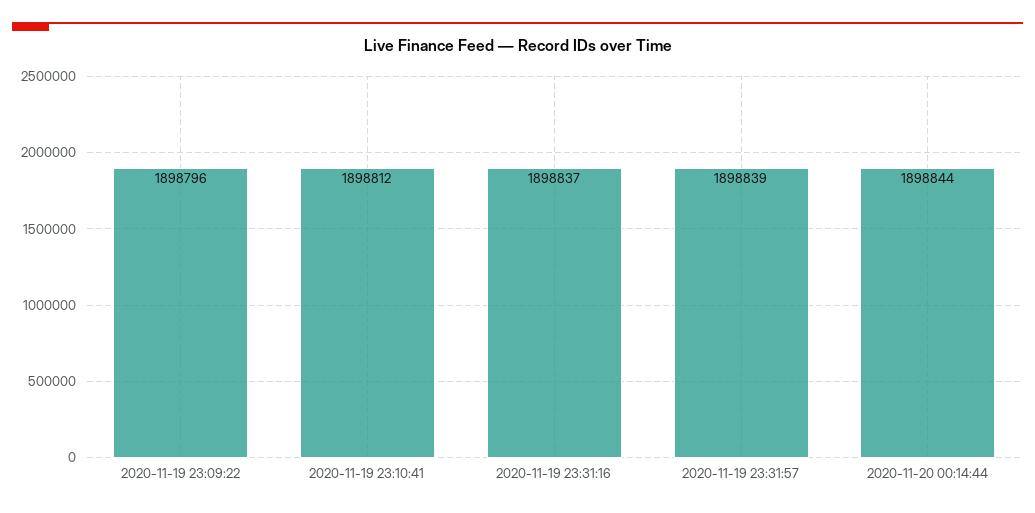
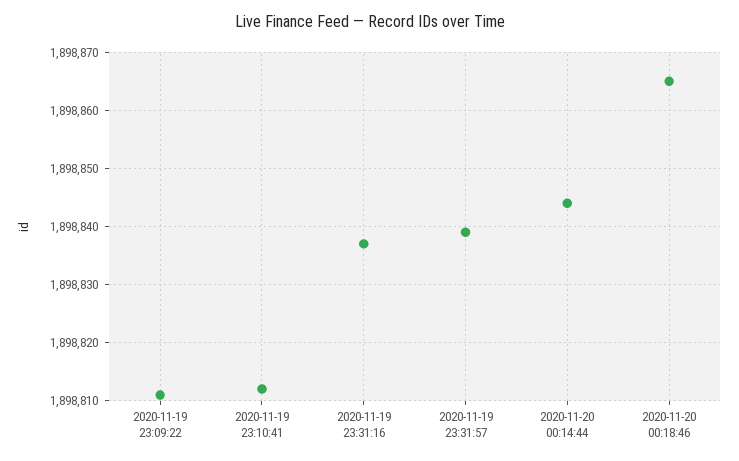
2020-11-19 23:09:22: 1898796 -> 1898810
2020-11-20 00:18:46: none -> 1898865

